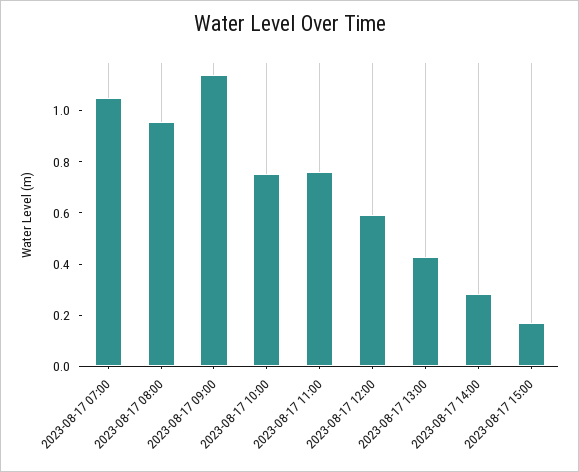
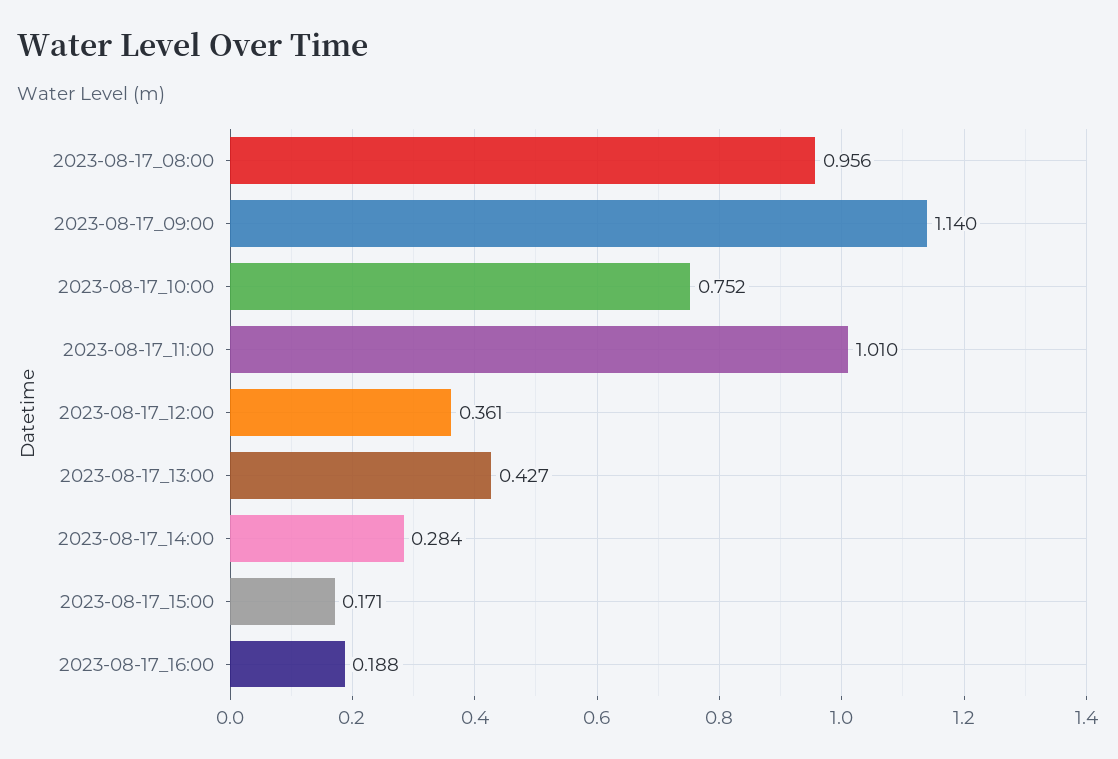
2023-08-17 07:00: 1.05 -> none
2023-08-17 11:00: 0.75 -> 1.01
2023-08-17 12:00: 0.6 -> 0.361
2023-08-17_16:00: none -> 0.188

